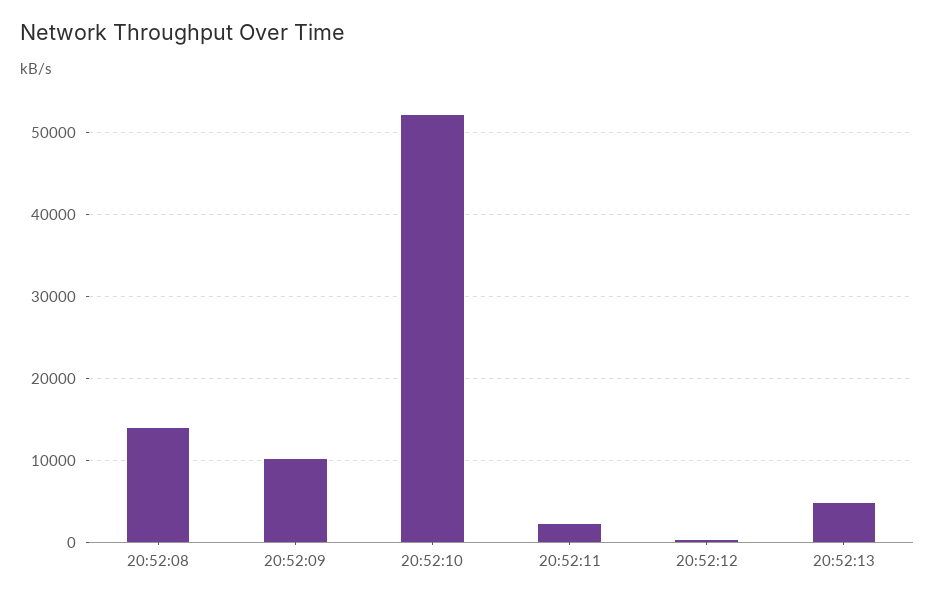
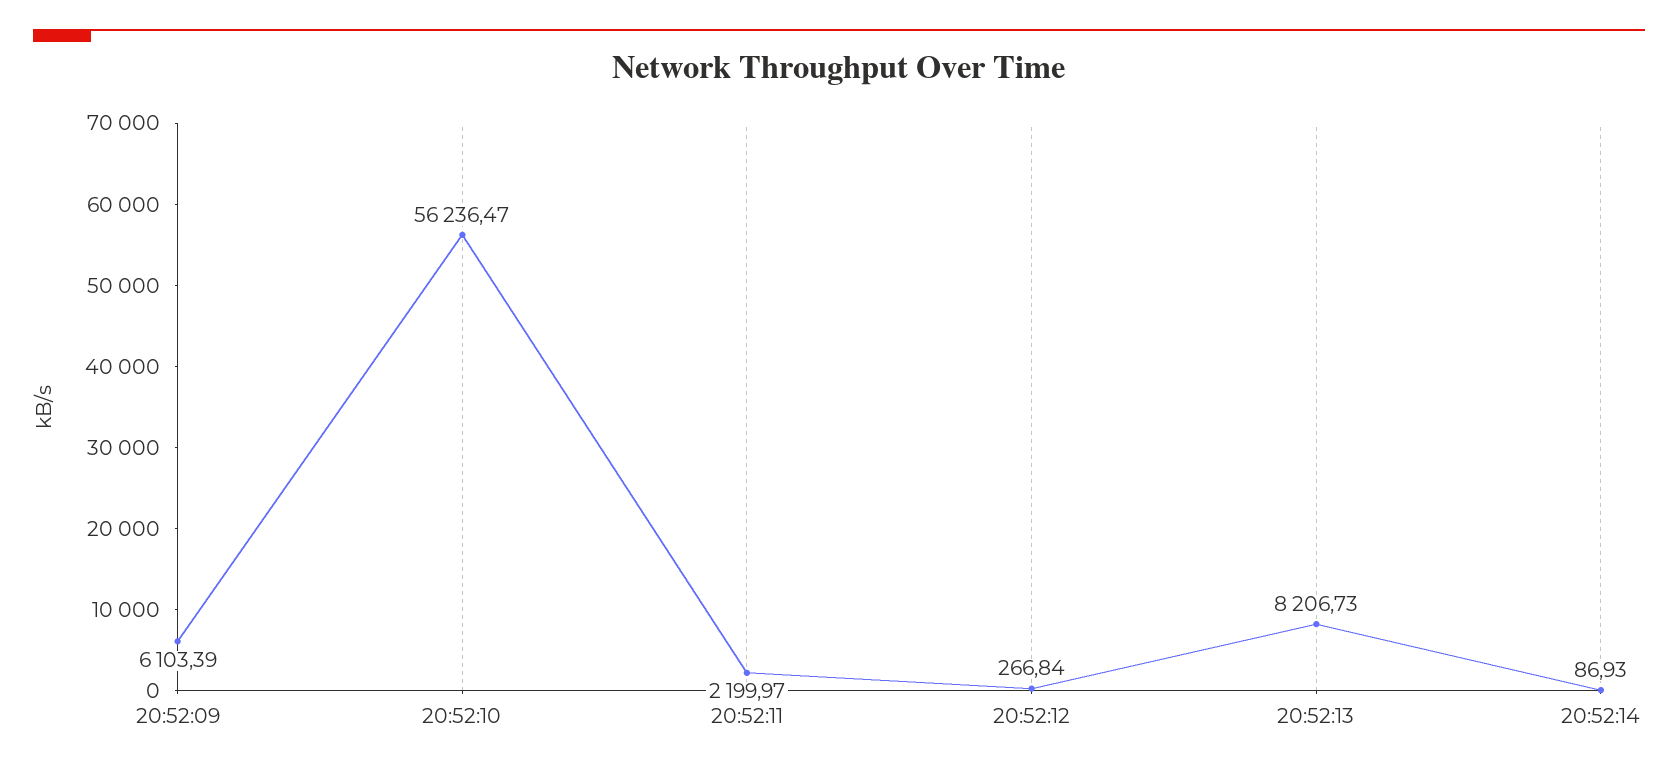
20:52:08: 14000 -> none
20:52:09: 10000 -> 6103.39
20:52:10: 52000 -> 56236.47
20:52:13: 5000 -> 8206.73
20:52:14: none -> 86.93

